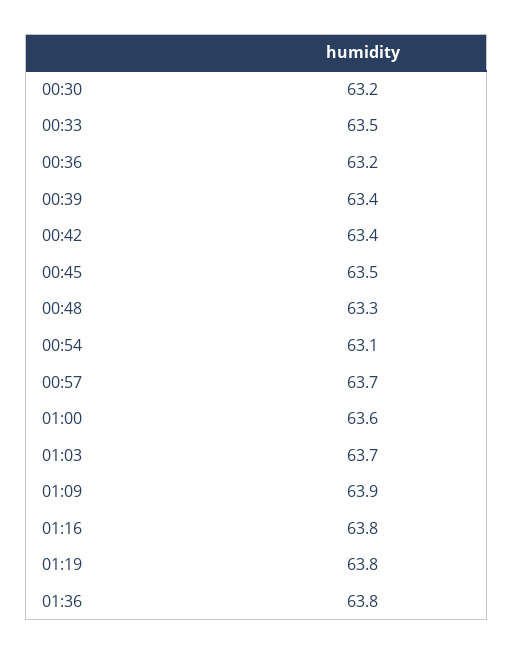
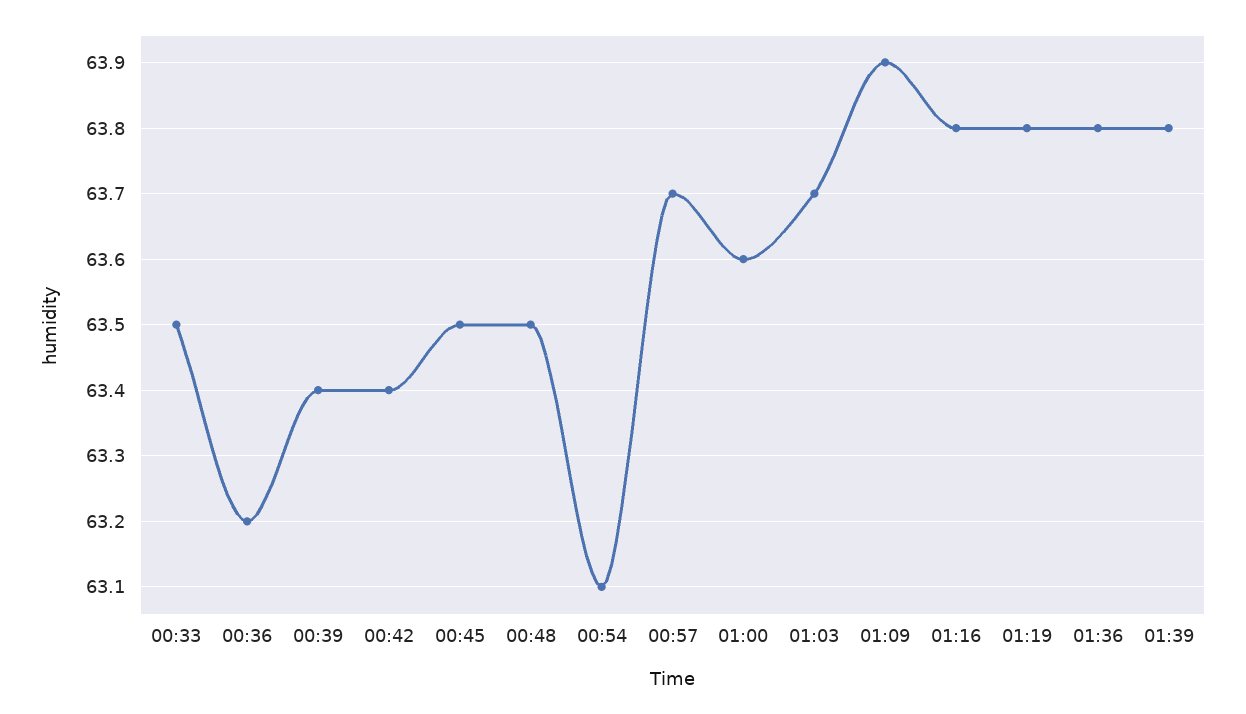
00:30: 63.2 -> none
00:48: 63.3 -> 63.5
01:39: none -> 63.8

